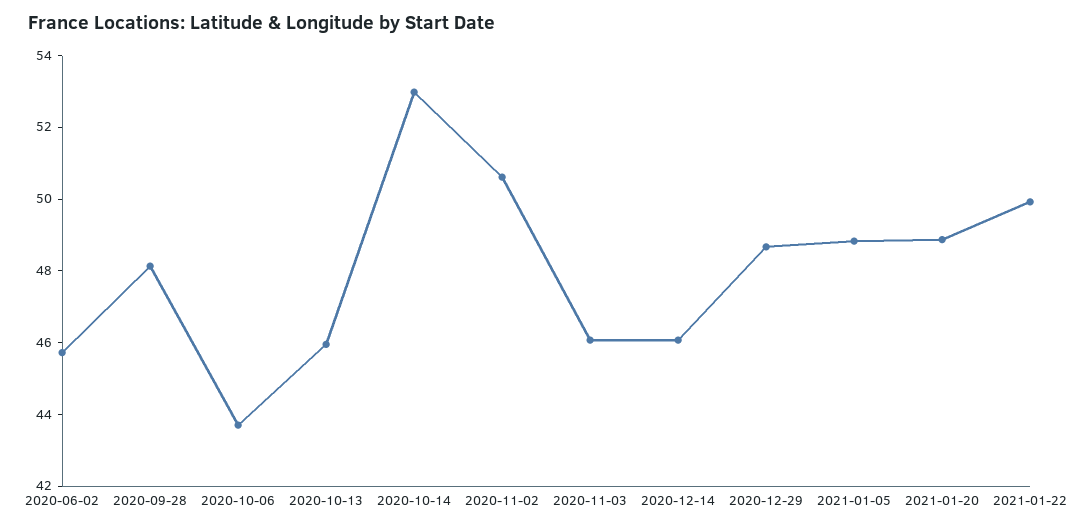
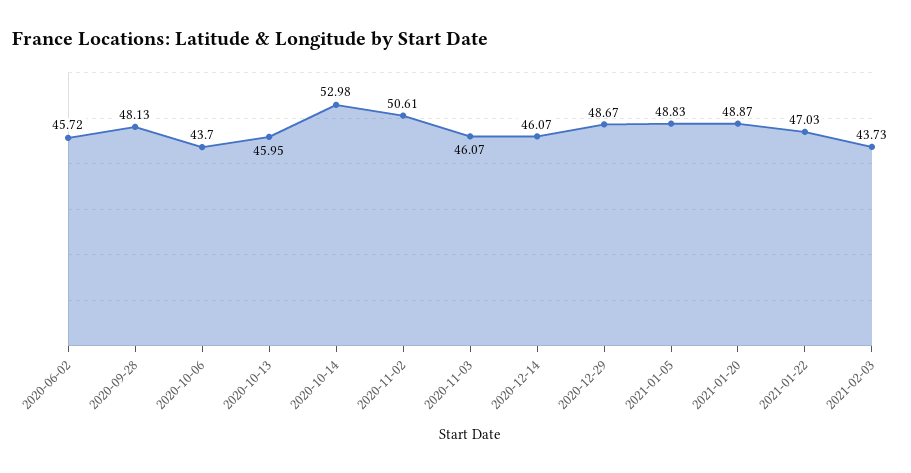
2021-01-22: 50 -> 47.03
2021-02-03: none -> 43.73

